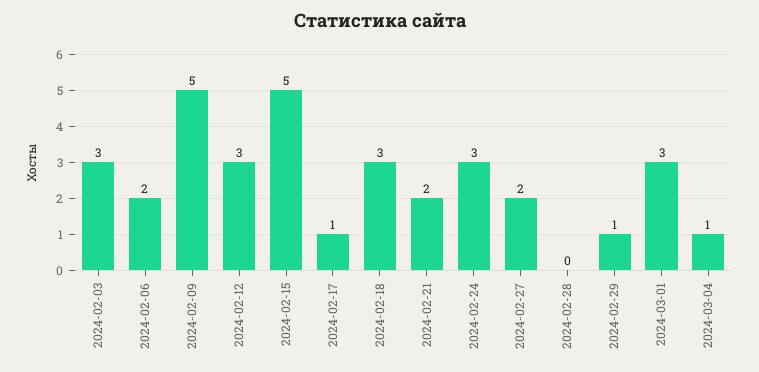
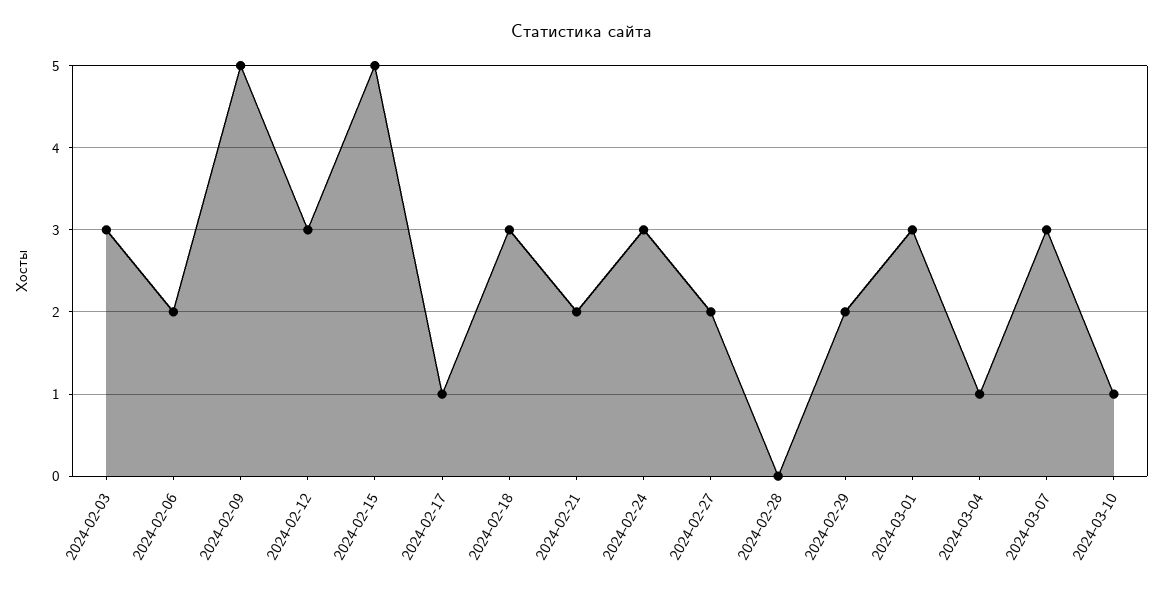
2024-02-29: 1 -> 2
2024-03-07: none -> 3
2024-03-10: none -> 1

